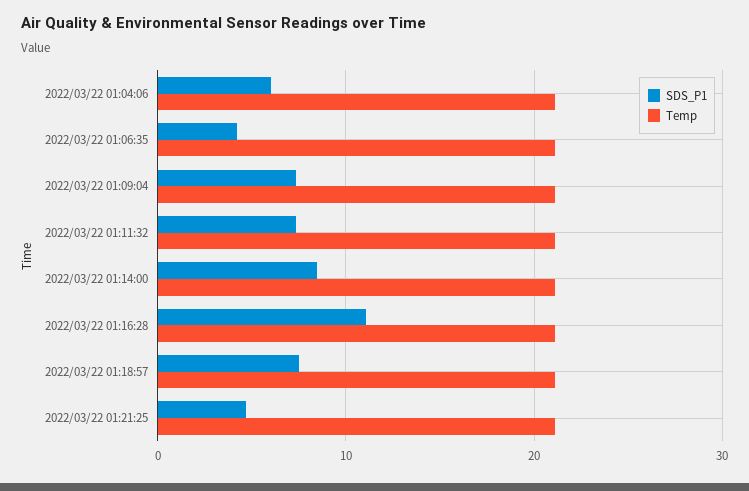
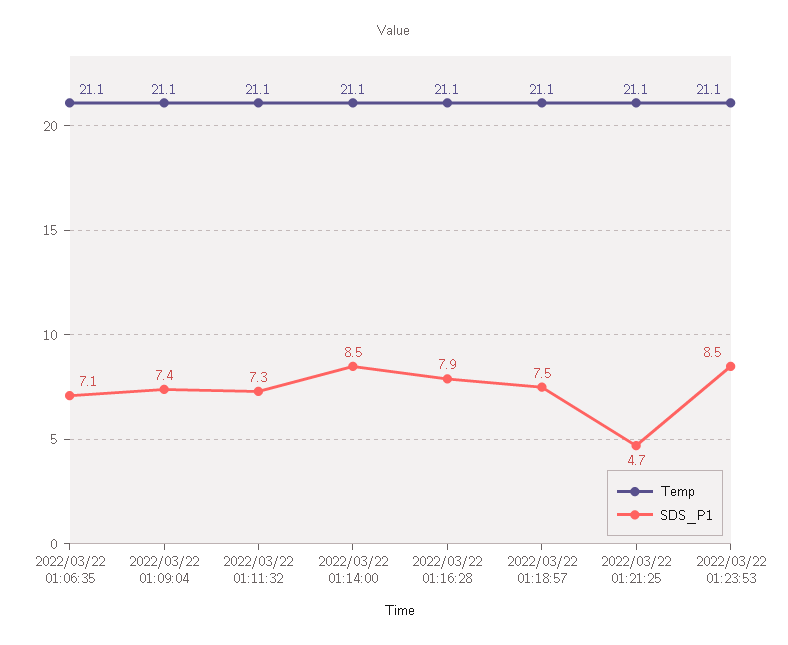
SDS_P1, 2022/03/22 01:04:06: 6 -> none
Temp, 2022/03/22 01:04:06: 21 -> none
SDS_P1, 2022/03/22 01:06:35: 4 -> 7.1
SDS_P1, 2022/03/22 01:16:28: 11 -> 7.9
Temp, 2022/03/22 01:23:53: none -> 21.1
SDS_P1, 2022/03/22 01:23:53: none -> 8.5

